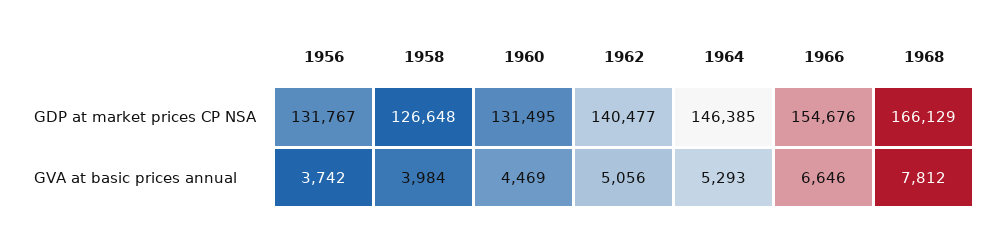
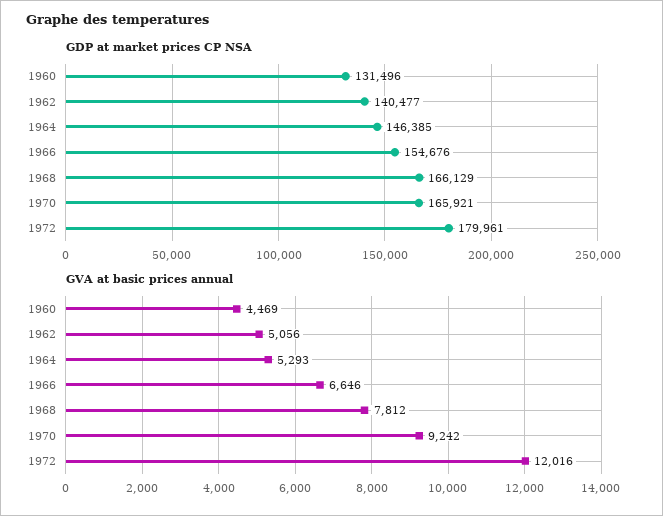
GDP at market prices CP NSA, 1956: 131767 -> none
GDP at market prices CP NSA, 1958: 126648 -> none
GDP at market prices CP NSA, 1960: 131495 -> 131496
GVA at basic prices annual, 1956: 3742 -> none
GVA at basic prices annual, 1958: 3984 -> none
GDP at market prices CP NSA, 1970: none -> 165921
GDP at market prices CP NSA, 1972: none -> 179961
GVA at basic prices annual, 1970: none -> 9242
GVA at basic prices annual, 1972: none -> 12016

